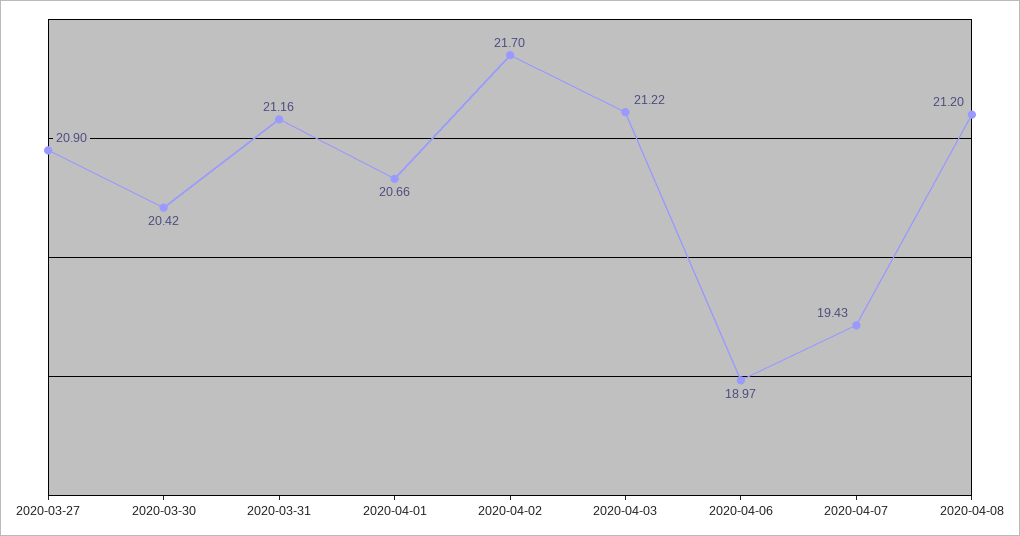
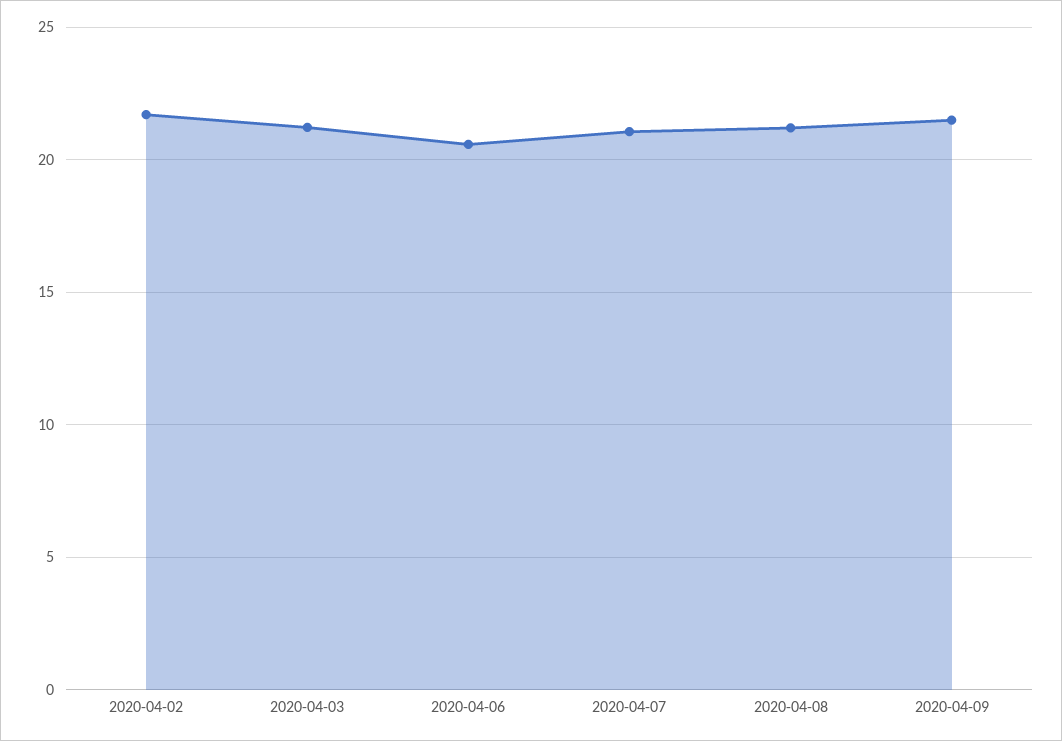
2020-03-27: 20.9 -> none
2020-03-30: 20.42 -> none
2020-03-31: 21.16 -> none
2020-04-01: 20.66 -> none
2020-04-06: 18.97 -> 20.5
2020-04-07: 19.43 -> 21
2020-04-09: none -> 21.5

